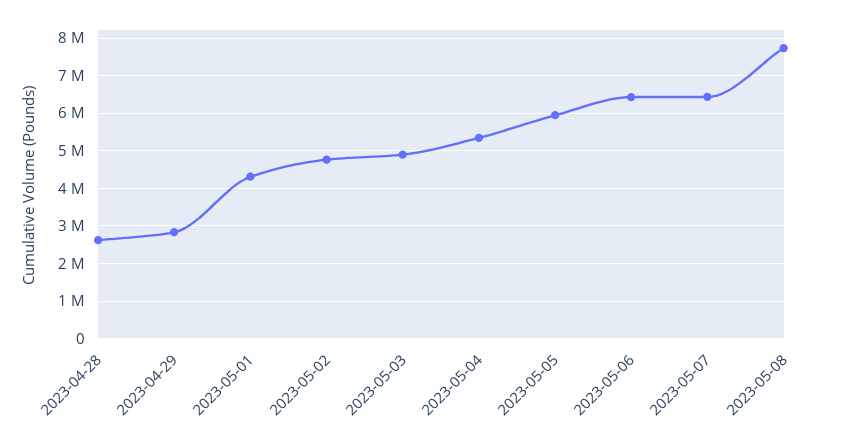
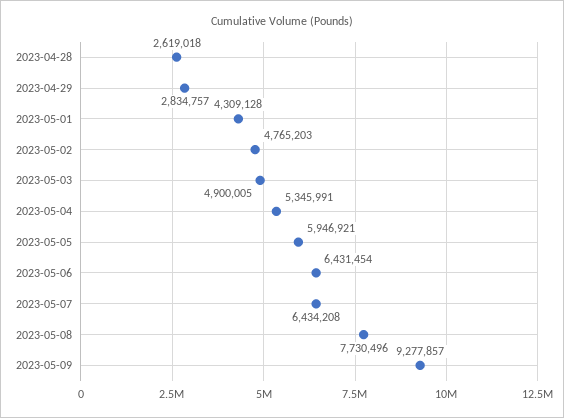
2023-05-09: none -> 9277857

